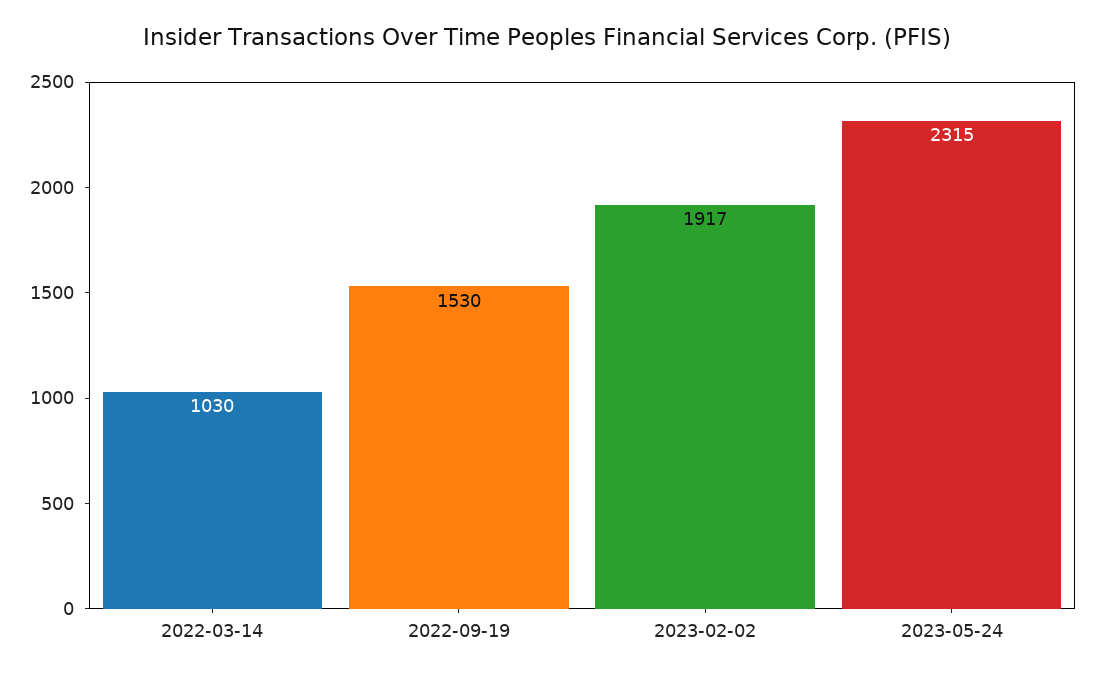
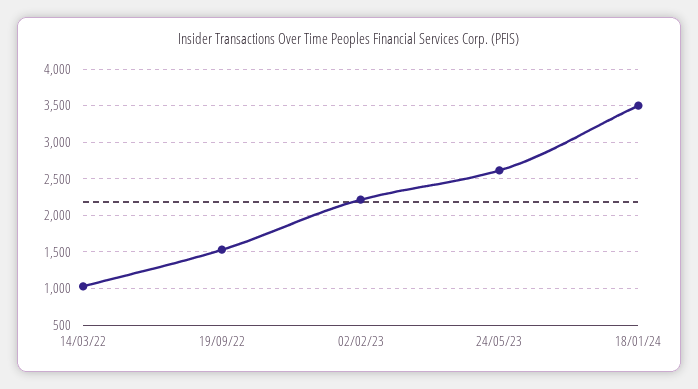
2023-02-02: 1917 -> 2200
2023-05-24: 2315 -> 2600
18/01/24: none -> 3500

